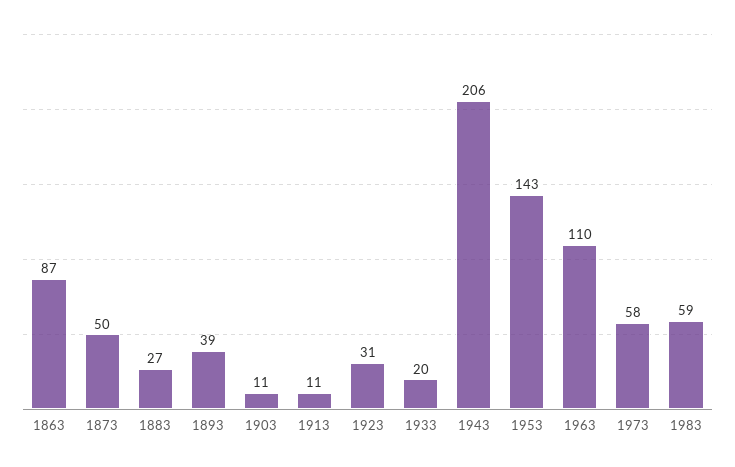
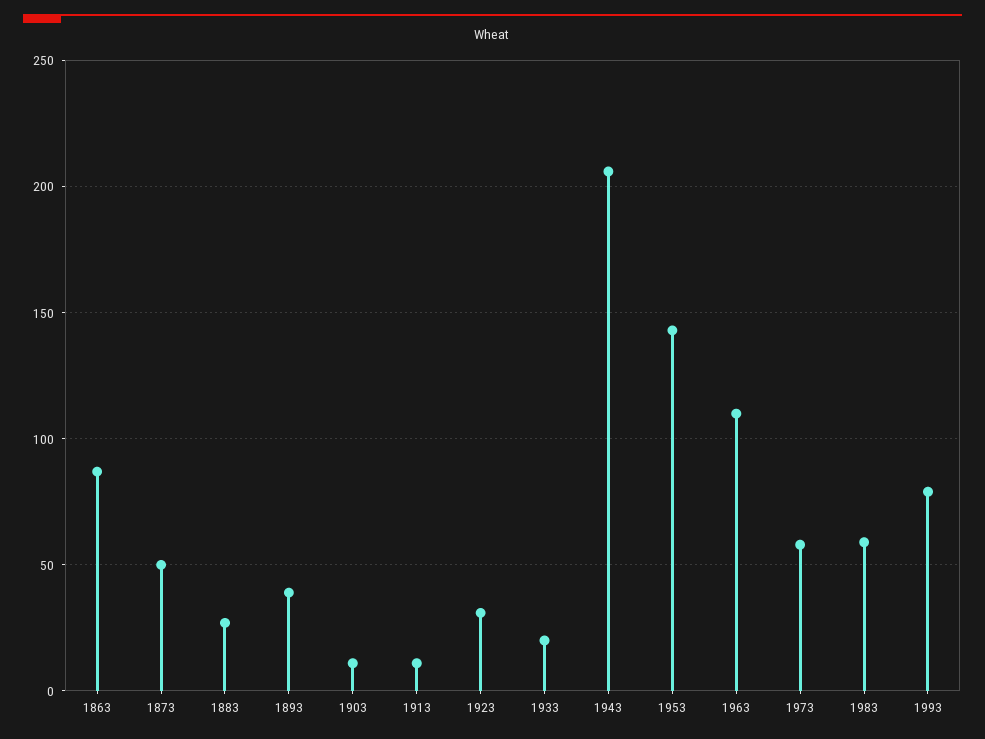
1993: none -> 80

